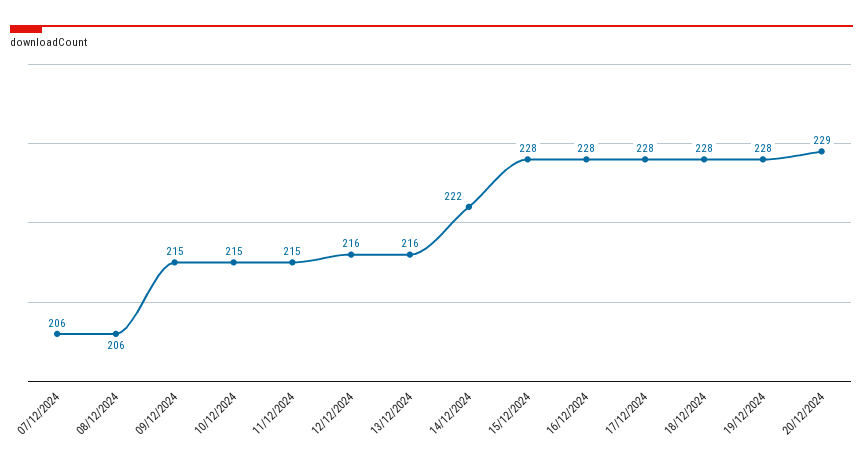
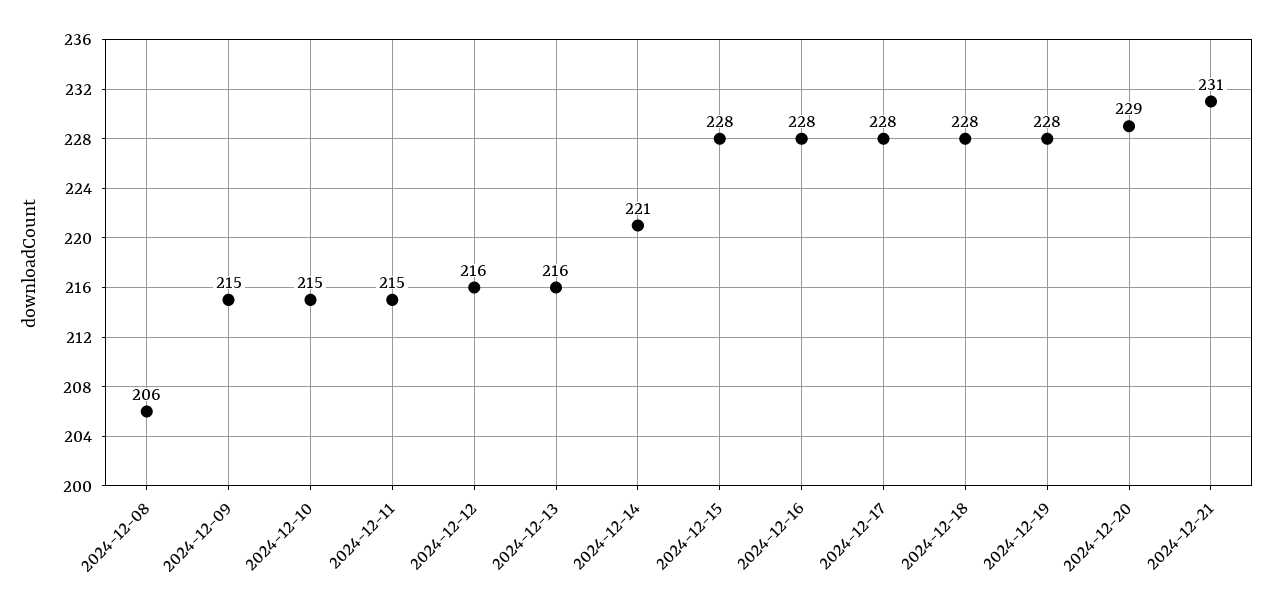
07/12/2024: 206 -> none
14/12/2024: 222 -> 221
2024-12-21: none -> 231

